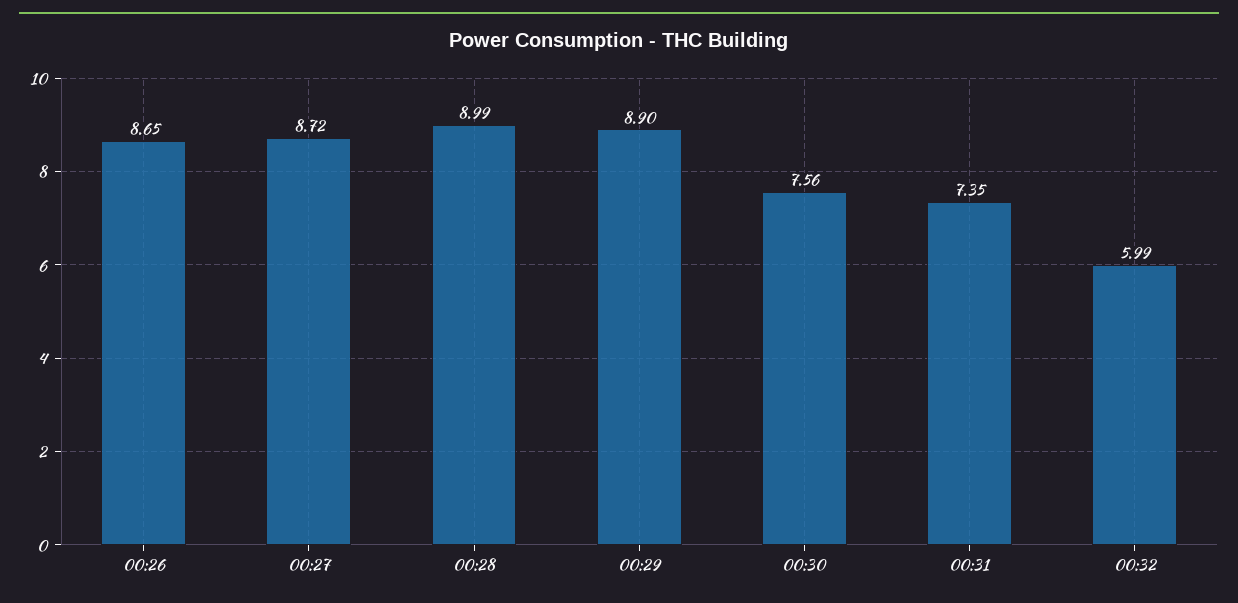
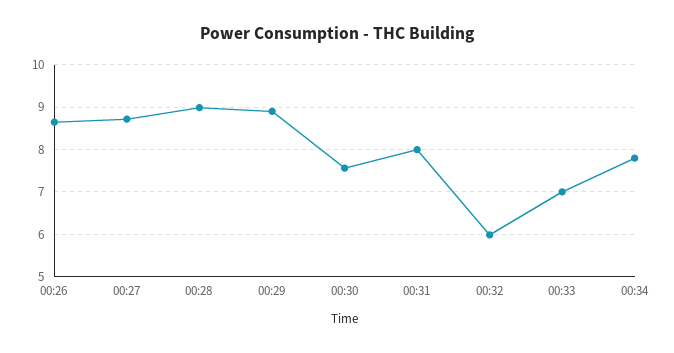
00:31: 7.35 -> 8
00:33: none -> 7
00:34: none -> 7.8

